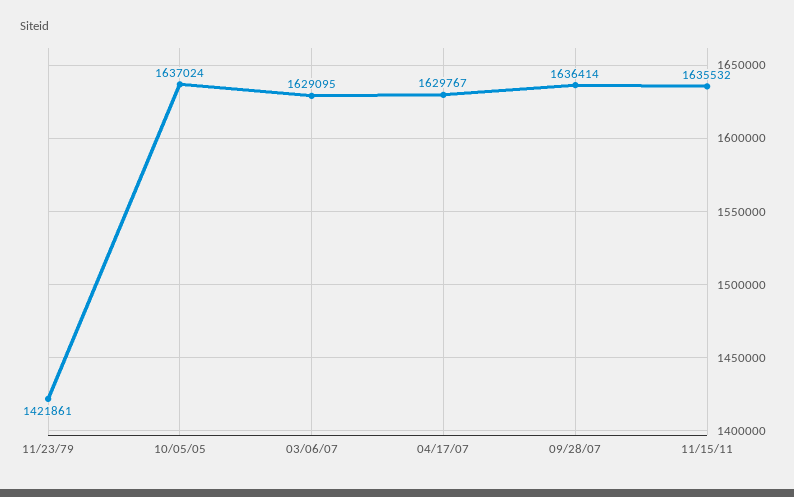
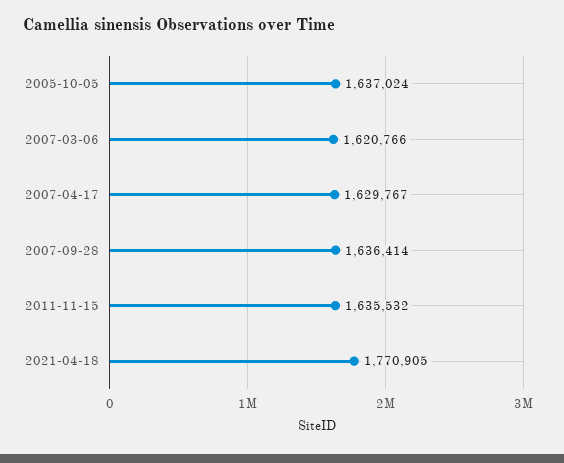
11/23/79: 1421861 -> none
03/06/07: 1629095 -> 1620766
2021-04-18: none -> 1770905

